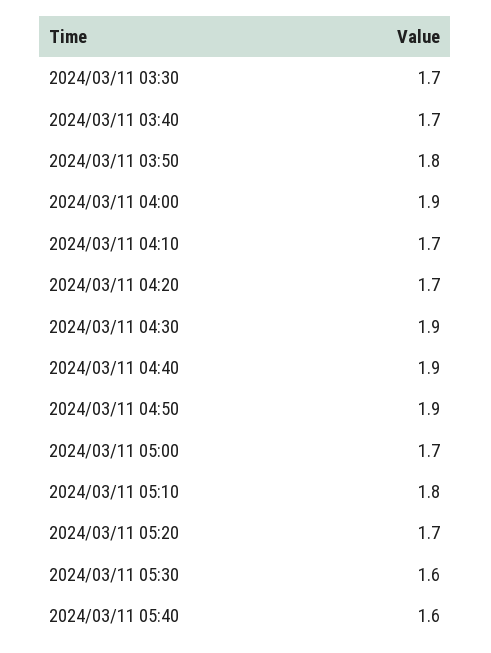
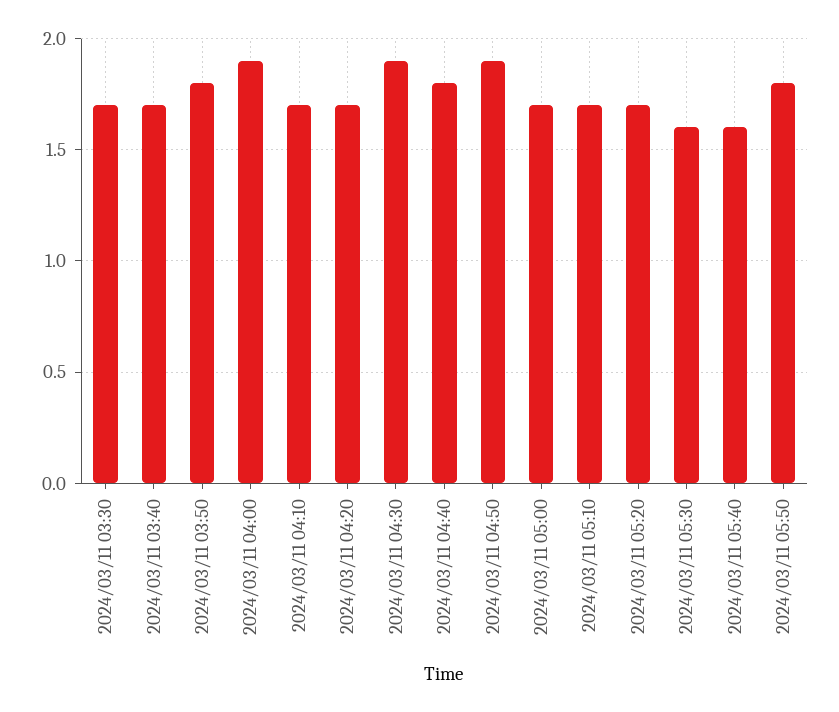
2024/03/11 04:40: 1.9 -> 1.8
2024/03/11 05:10: 1.8 -> 1.7
2024/03/11 05:50: none -> 1.8

